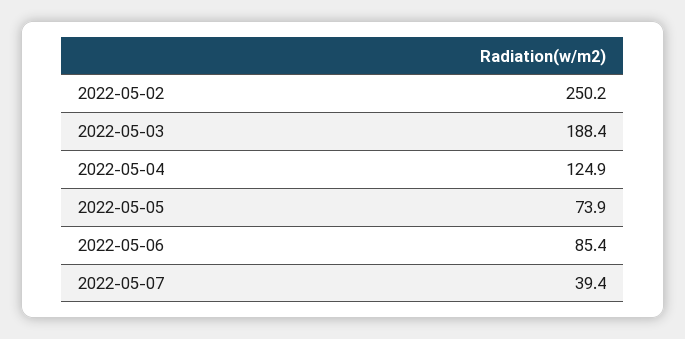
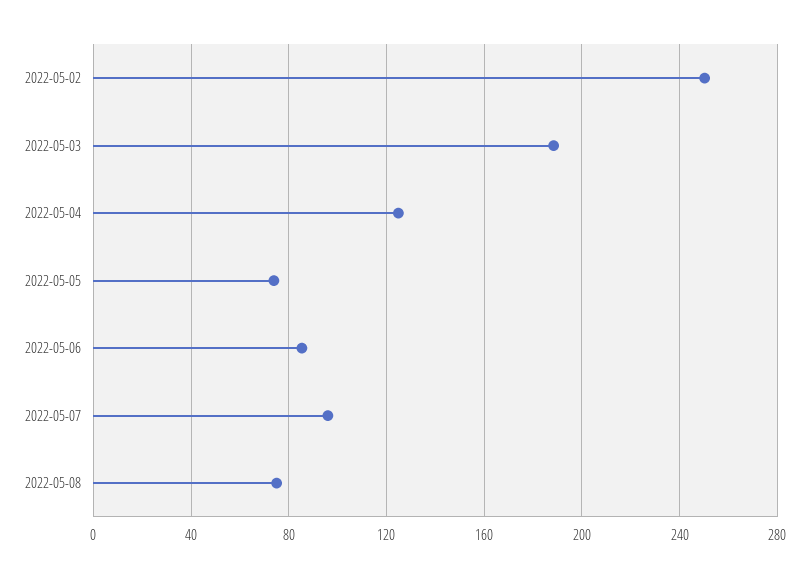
2022-05-07: 39.4 -> 95
2022-05-08: none -> 75

